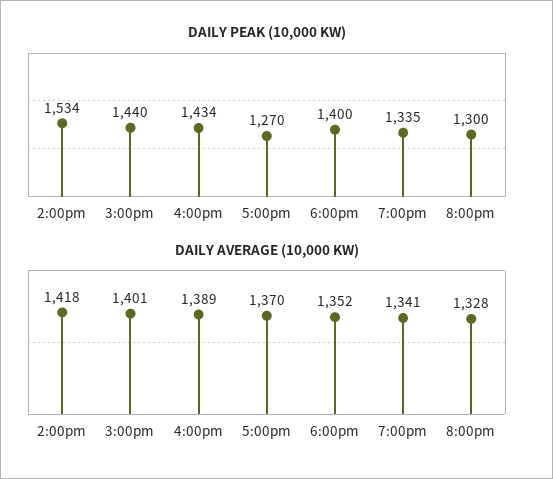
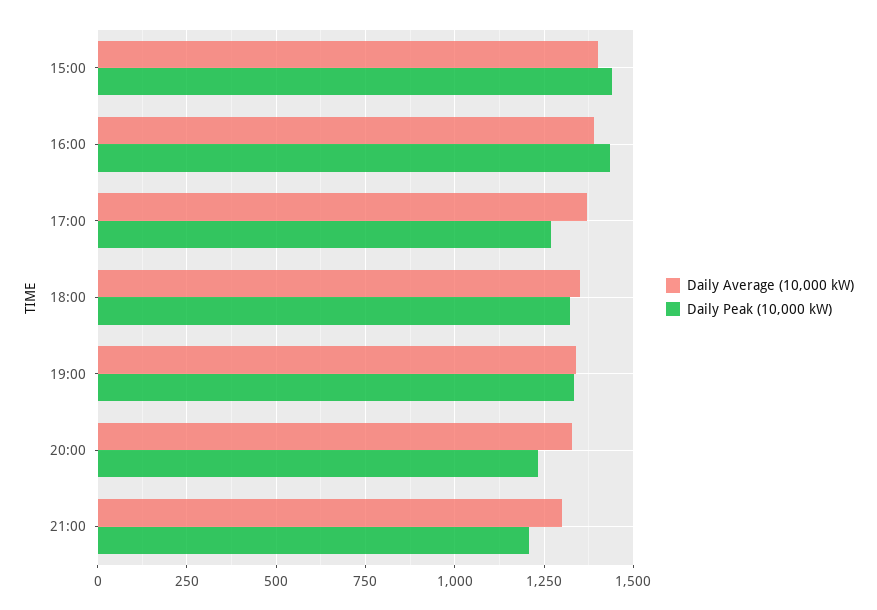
DAILY PEAK (10,000 KW), 2:00pm: 1534 -> none
DAILY PEAK (10,000 KW), 6:00pm: 1400 -> 1325
DAILY PEAK (10,000 KW), 8:00pm: 1300 -> 1225
DAILY AVERAGE (10,000 KW), 2:00pm: 1418 -> none
DAILY AVERAGE (10,000 KW), 21:00: none -> 1300
DAILY PEAK (10,000 KW), 21:00: none -> 1200

